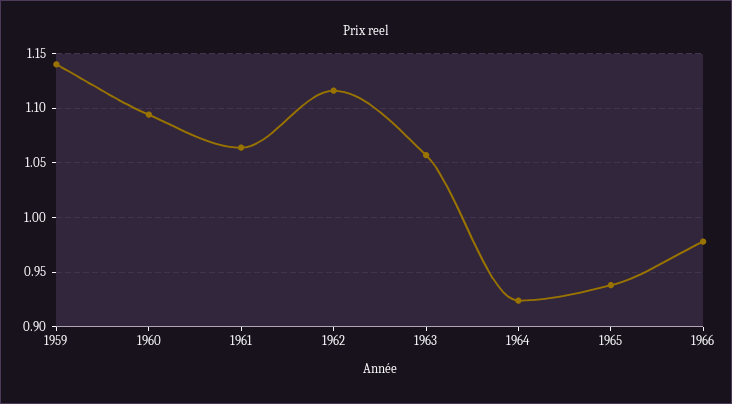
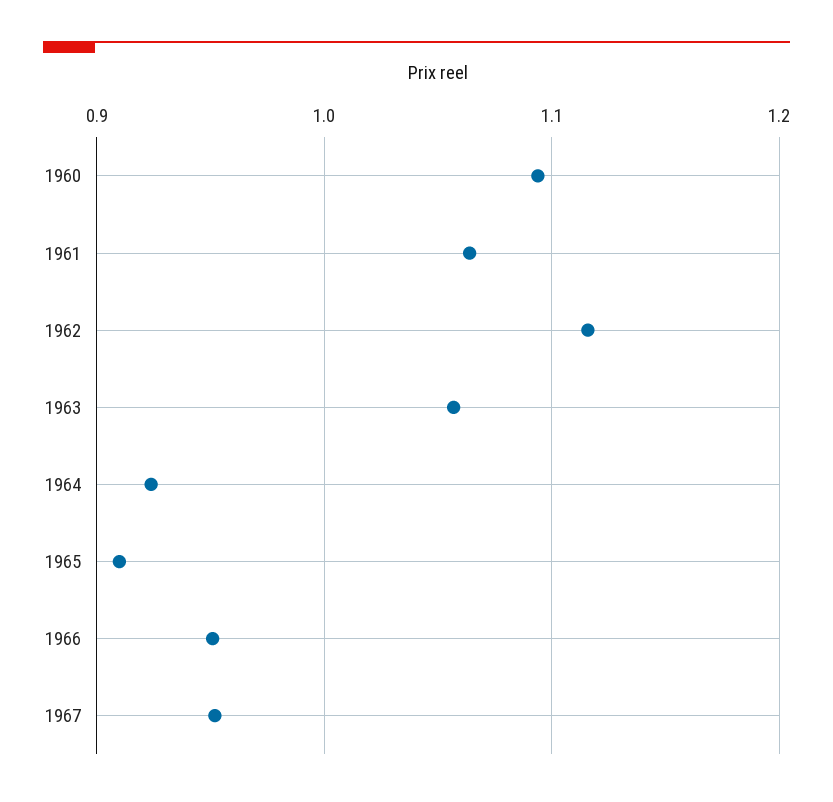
1959: 1.14 -> none
1965: 0.94 -> 0.91
1966: 0.98 -> 0.95
1967: none -> 0.95

